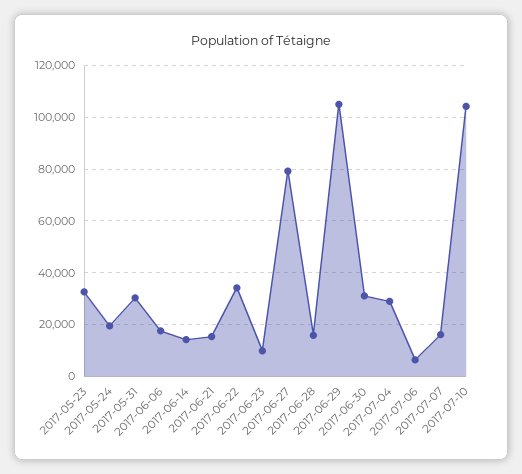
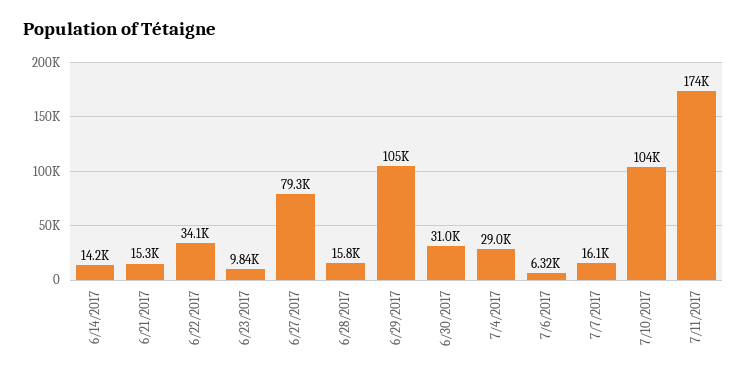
2017-05-23: 32500 -> none
2017-05-24: 20000 -> none
2017-05-31: 30000 -> none
2017-06-06: 17500 -> none
7/11/2017: none -> 174000

